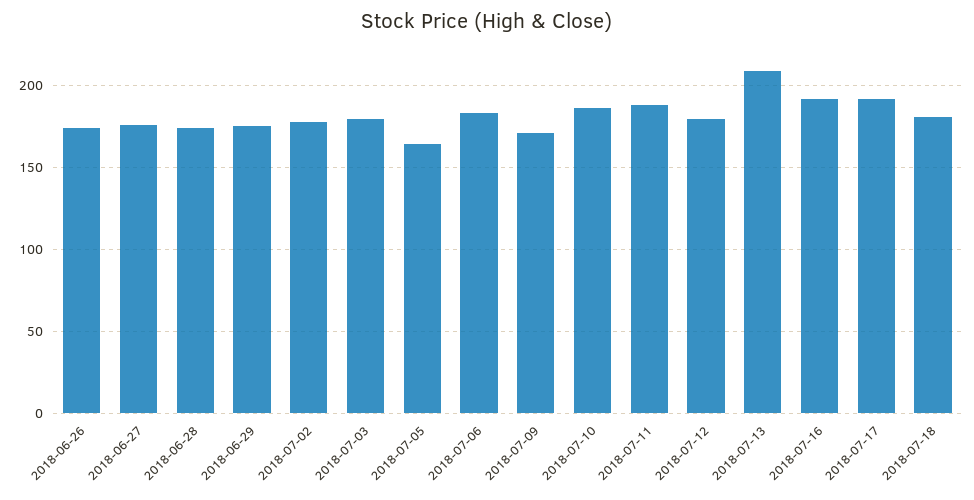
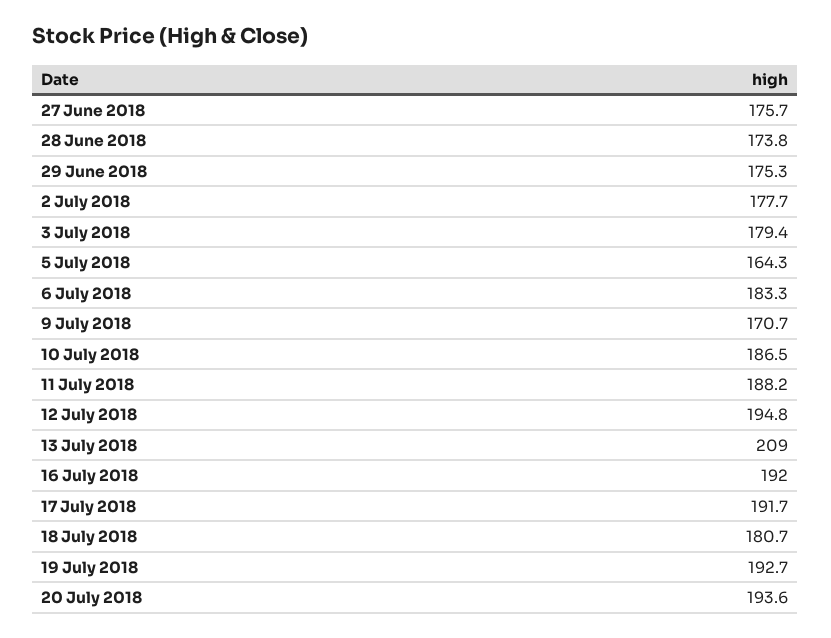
2018-06-26: 175 -> none
2018-07-12: 180 -> 194.8
19 July 2018: none -> 192.7
20 July 2018: none -> 193.6

